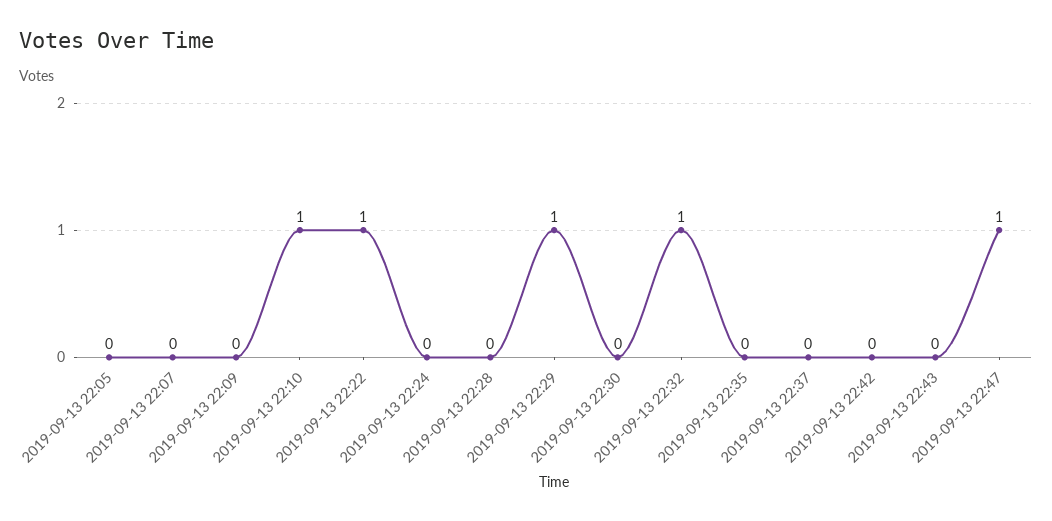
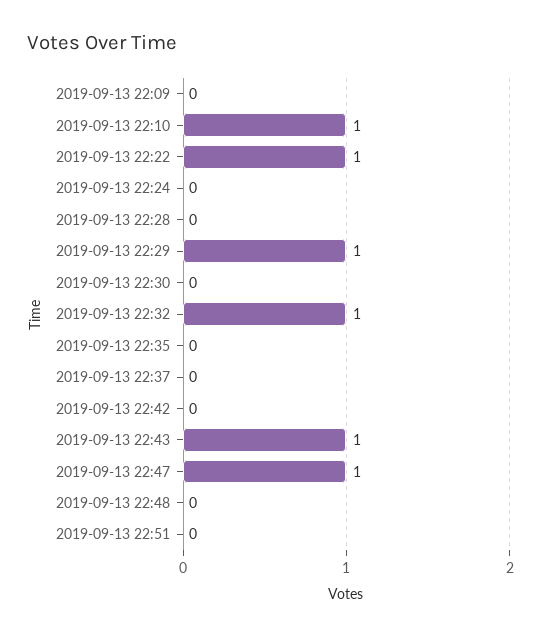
2019-09-13 22:05: 0 -> none
2019-09-13 22:07: 0 -> none
2019-09-13 22:43: 0 -> 1
2019-09-13 22:48: none -> 0
2019-09-13 22:51: none -> 0

